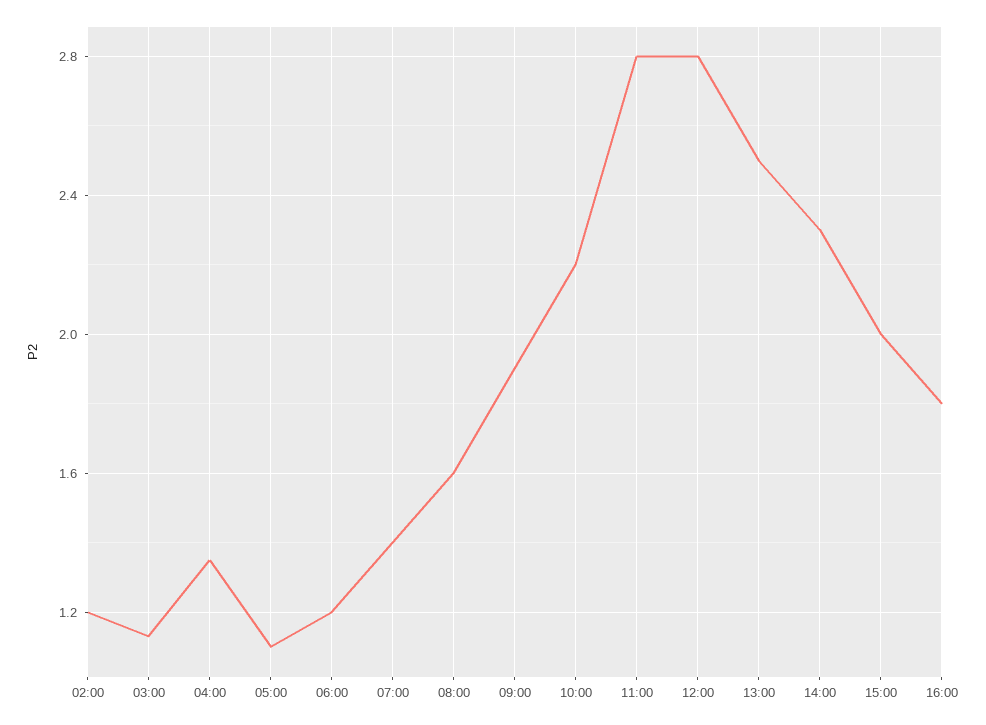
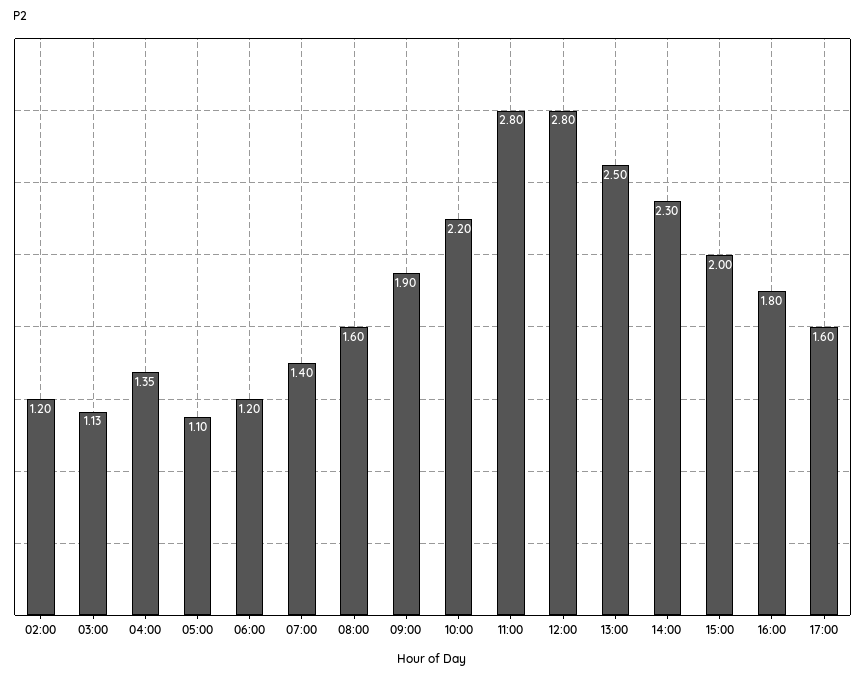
17:00: none -> 1.6

